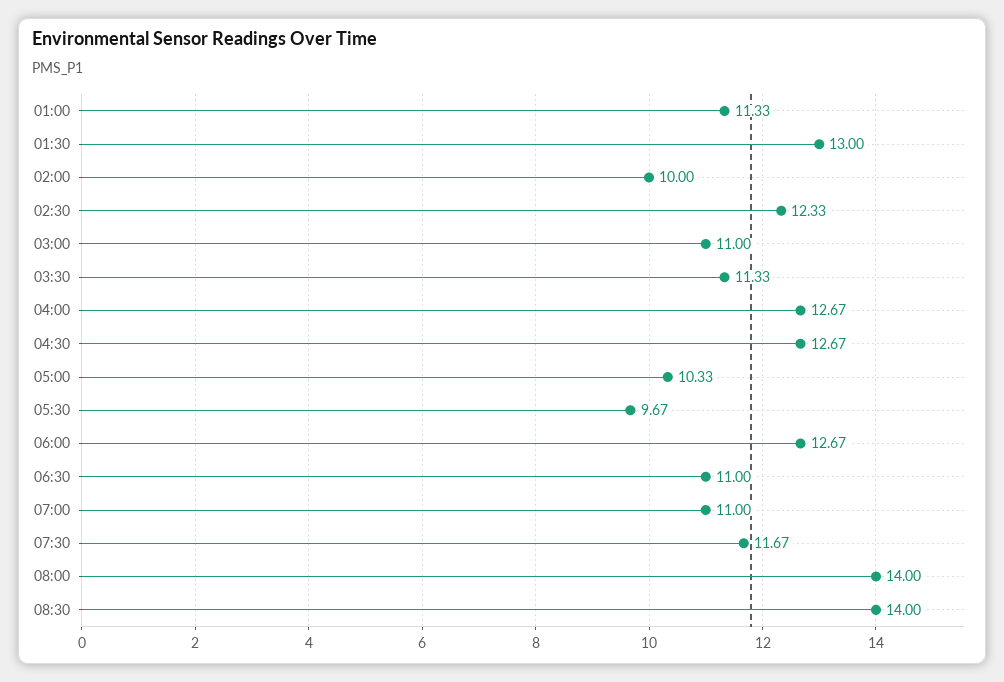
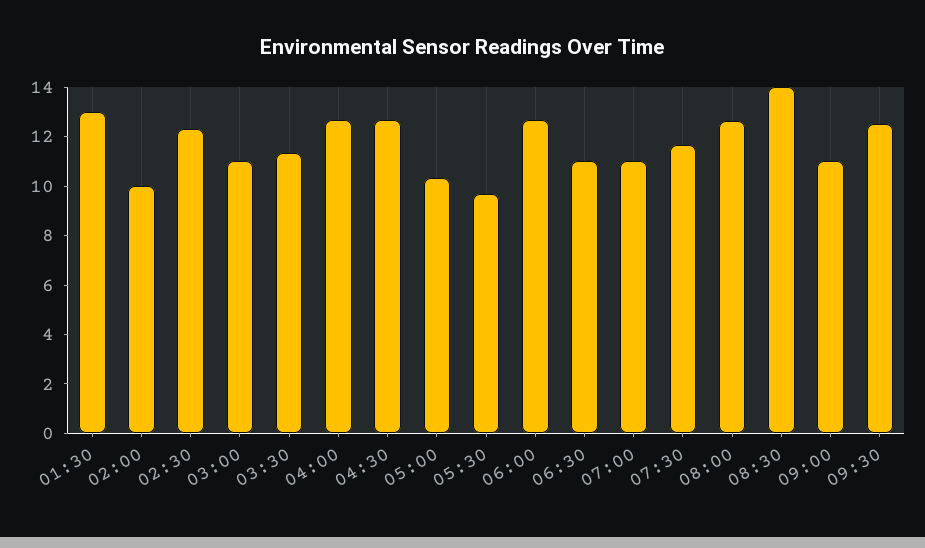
01:00: 11.33 -> none
08:00: 14 -> 12.5
09:00: none -> 11
09:30: none -> 12.5

